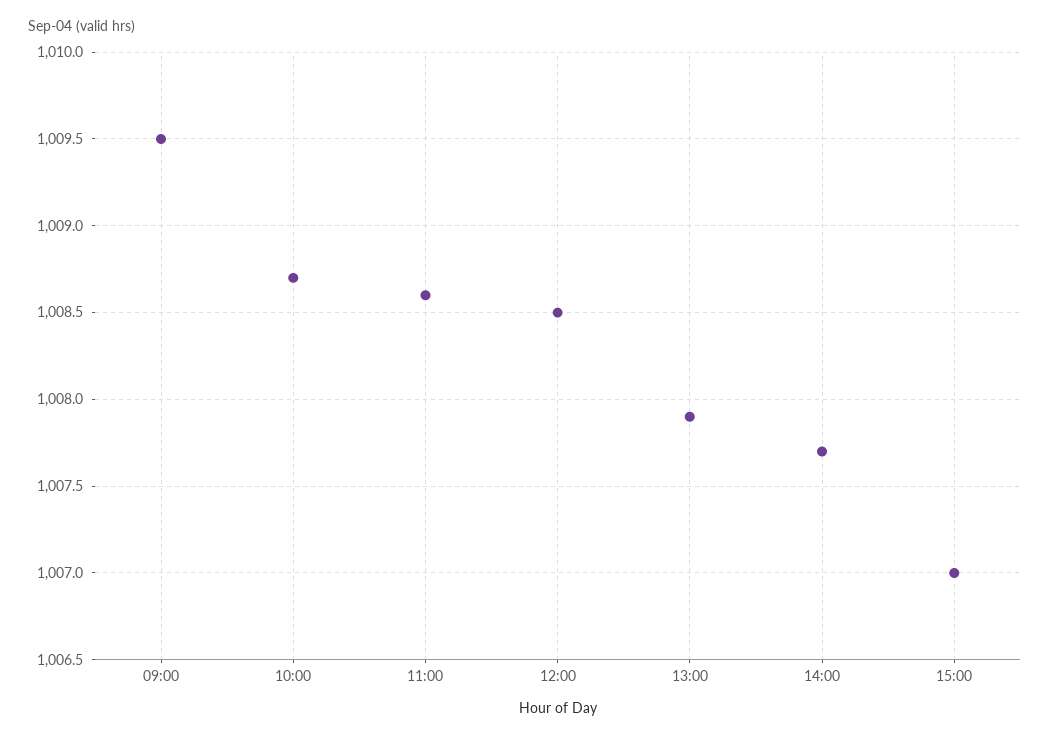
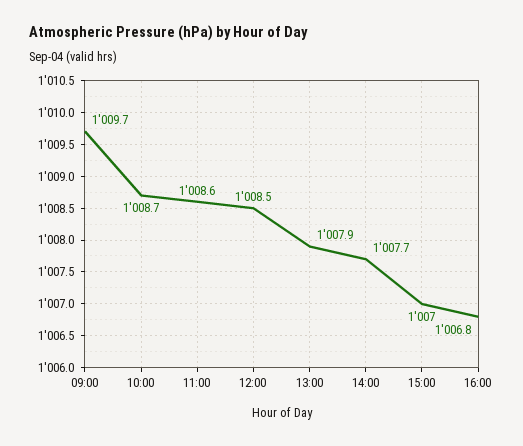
09:00: 1009.5 -> 1009.7
16:00: none -> 1006.8

